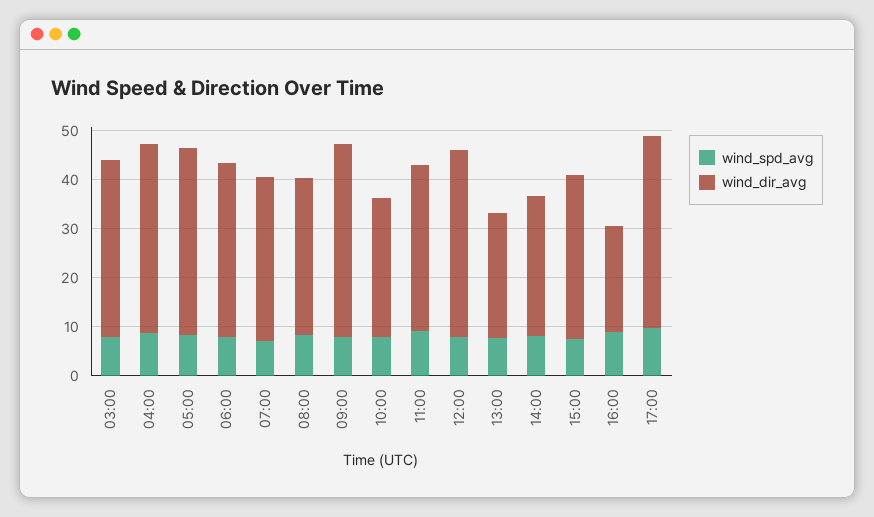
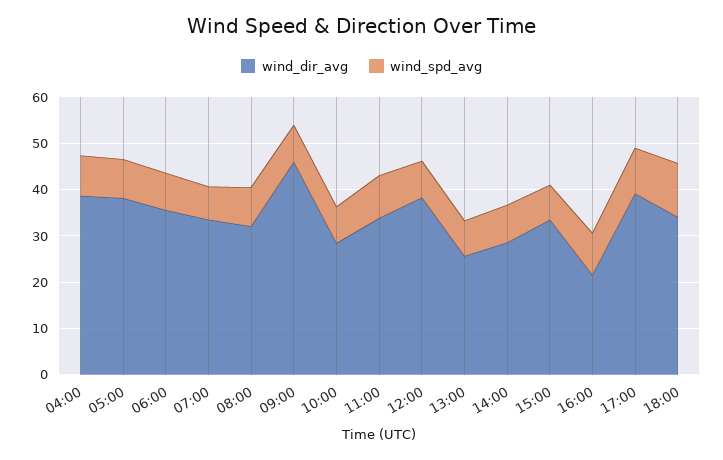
wind_spd_avg, 03:00: 8 -> none
wind_dir_avg, 03:00: 36 -> none
wind_dir_avg, 09:00: 40 -> 46
wind_dir_avg, 18:00: none -> 34
wind_spd_avg, 18:00: none -> 12

